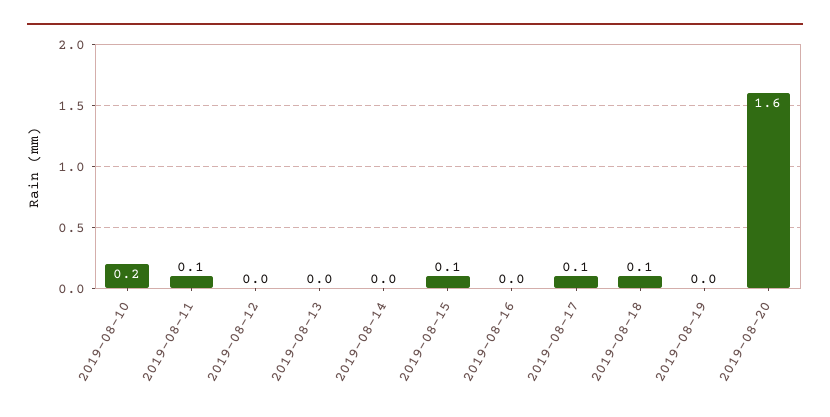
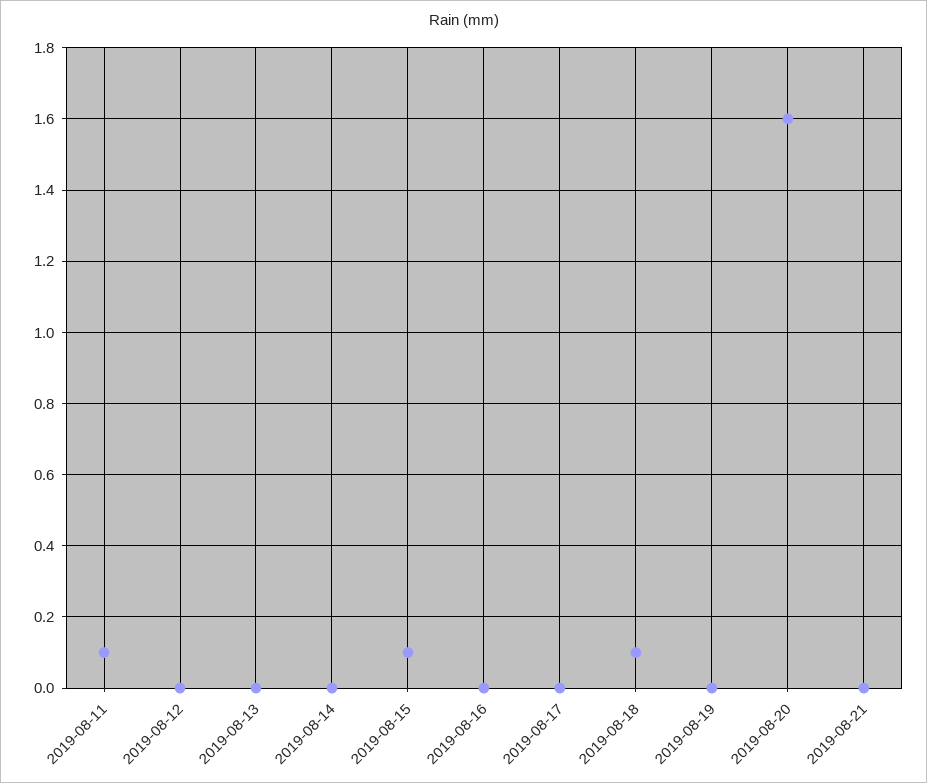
2019-08-10: 0.2 -> none
2019-08-17: 0.1 -> 0
2019-08-21: none -> 0

